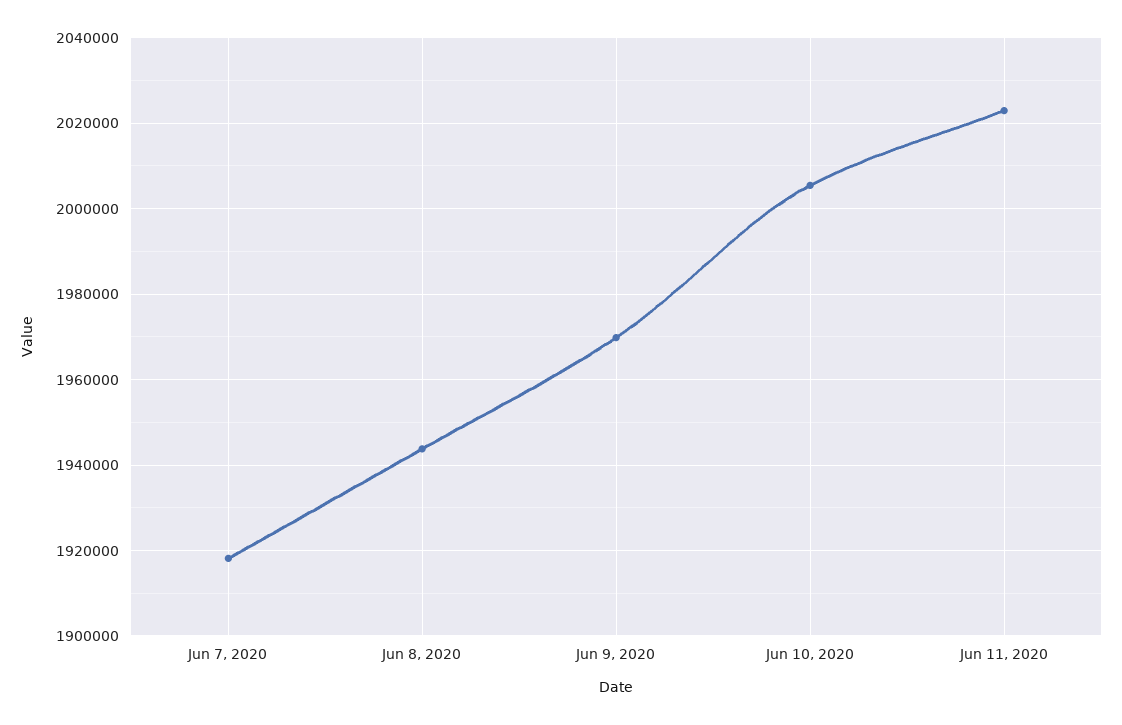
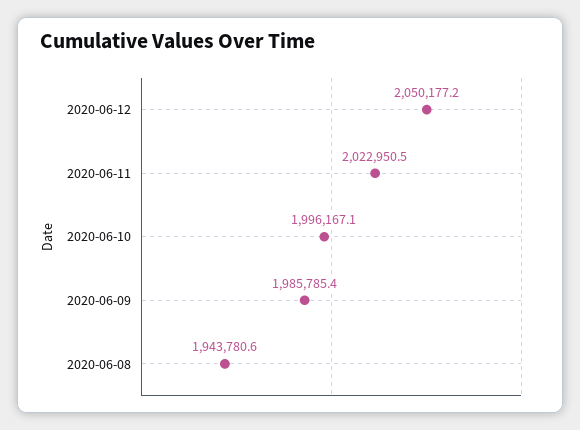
Jun 7, 2020: 1918000 -> none
Jun 9, 2020: 1970000 -> 1985785.4
Jun 10, 2020: 2006000 -> 1996167.1
2020-06-12: none -> 2050177.2

